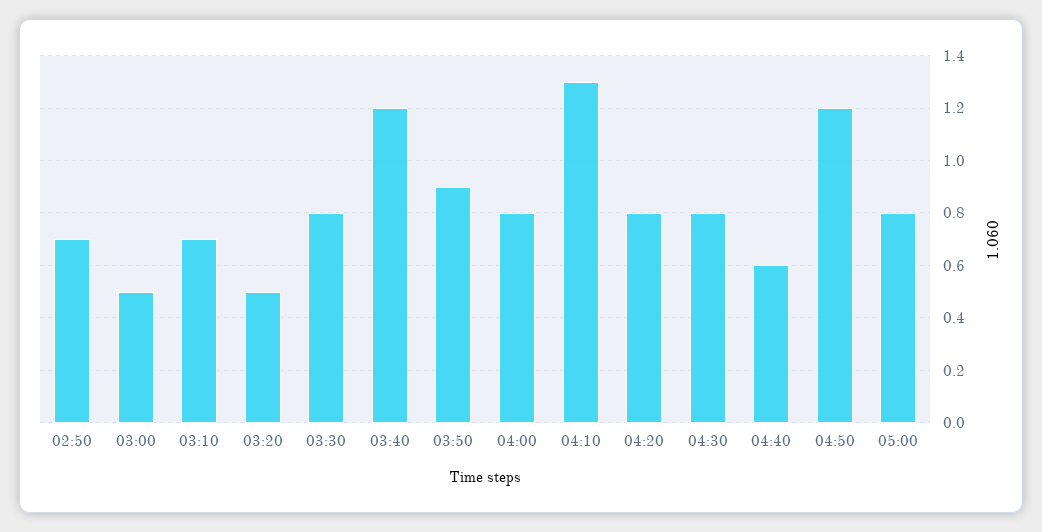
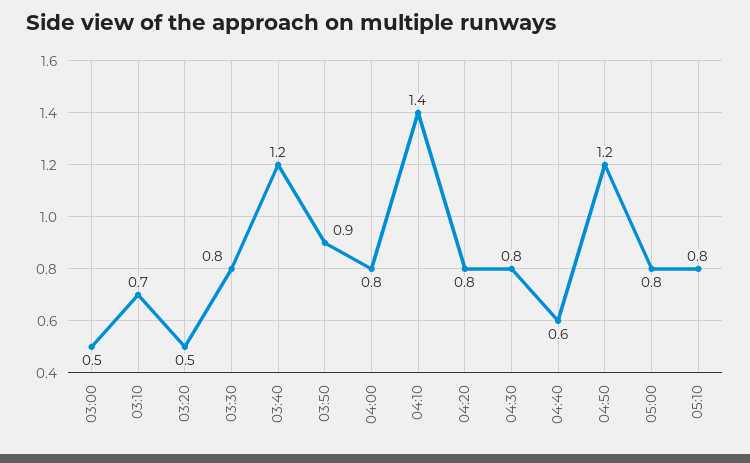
02:50: 0.7 -> none
04:10: 1.3 -> 1.4
05:10: none -> 0.8

